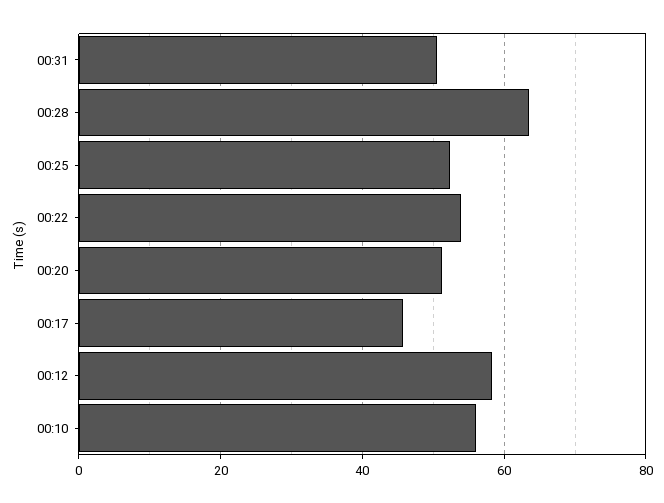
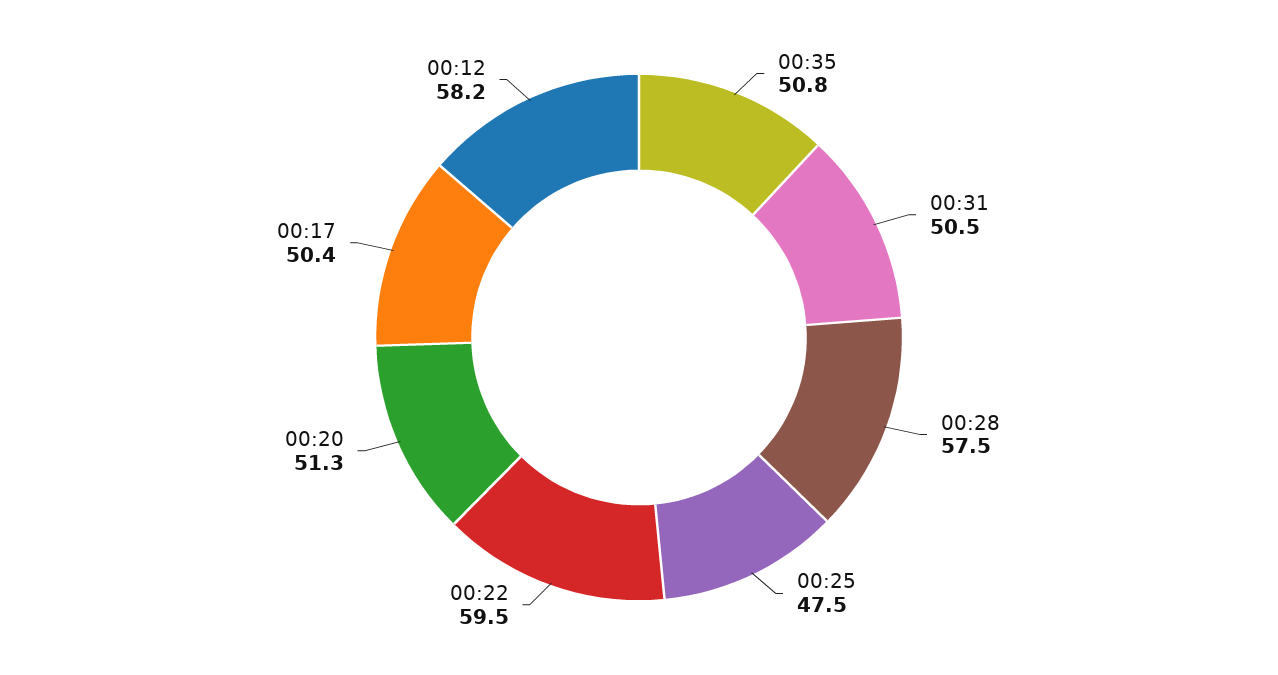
00:28: 64 -> 57.5
00:25: 52 -> 47.5
00:22: 54 -> 59.5
00:17: 46 -> 50.4
00:10: 56 -> none
00:35: none -> 50.8

